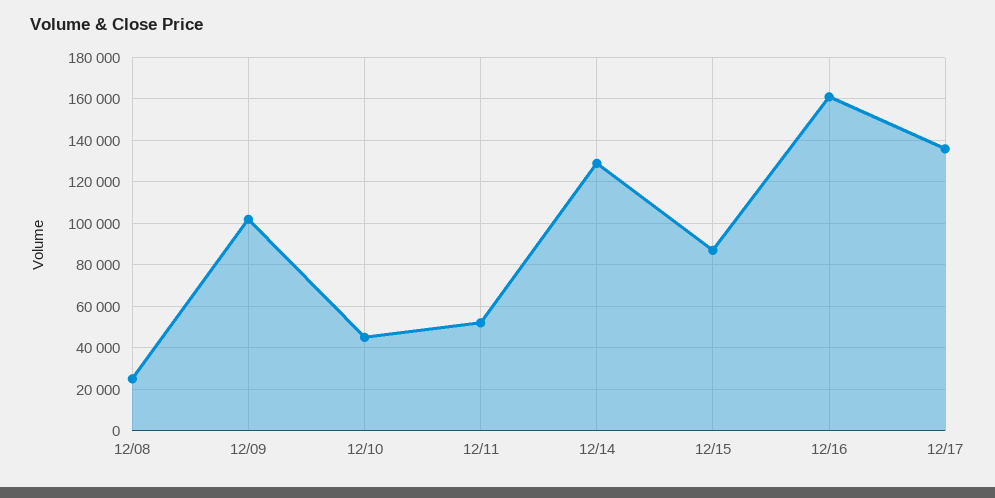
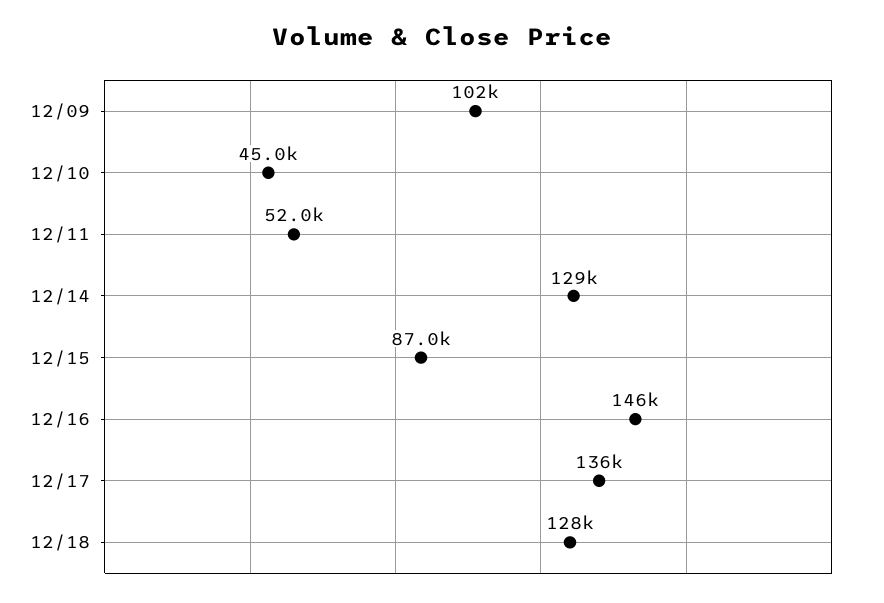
12/08: 25000 -> none
12/16: 160000 -> 146000
12/18: none -> 128000

